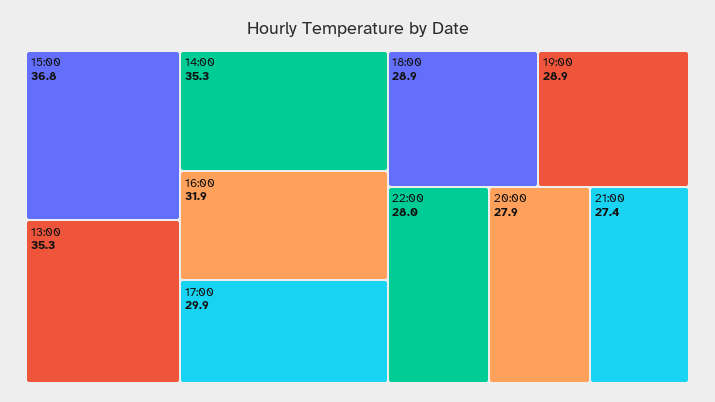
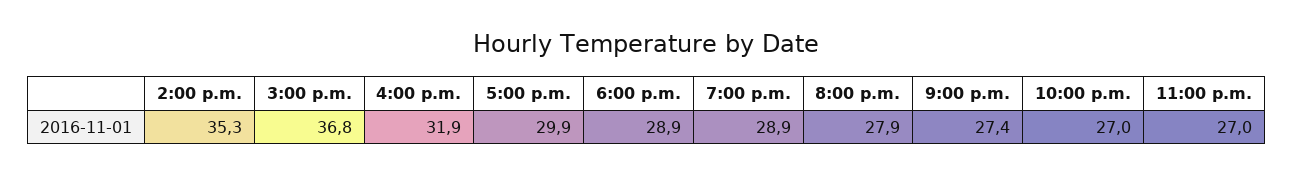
13:00: 35.3 -> none
22:00: 28 -> 27
11:00 p.m.: none -> 27

